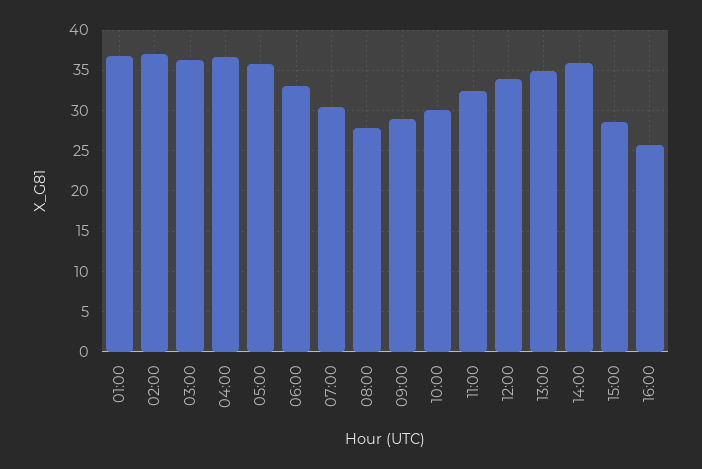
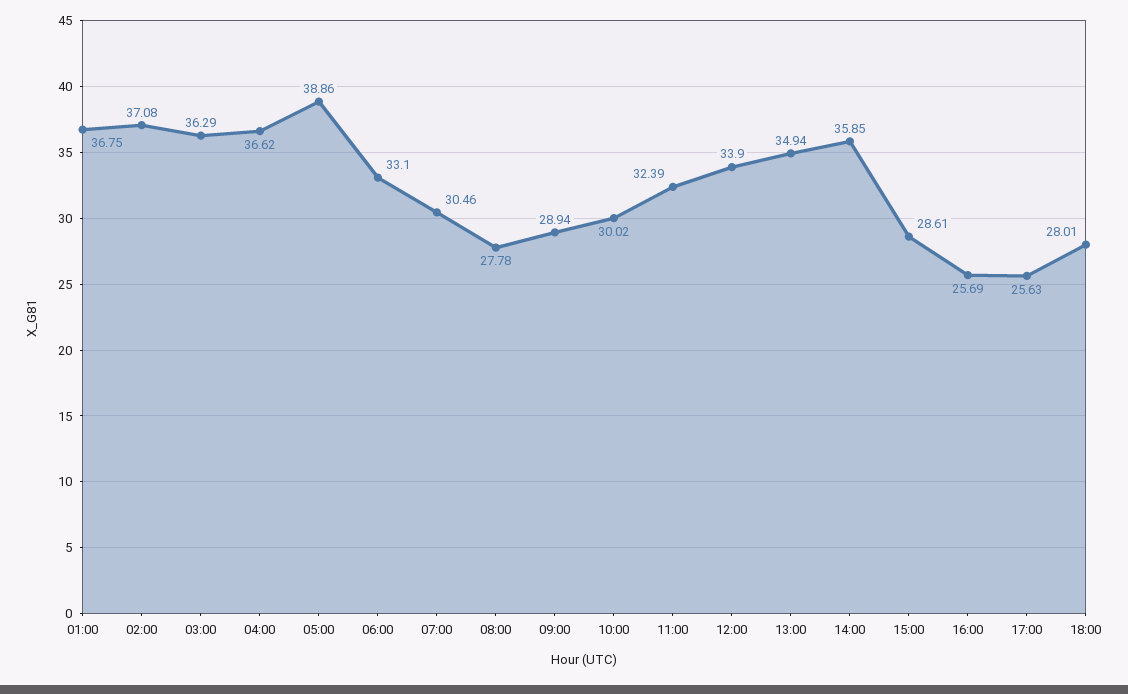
05:00: 36 -> 38.86
17:00: none -> 25.63
18:00: none -> 28.01

